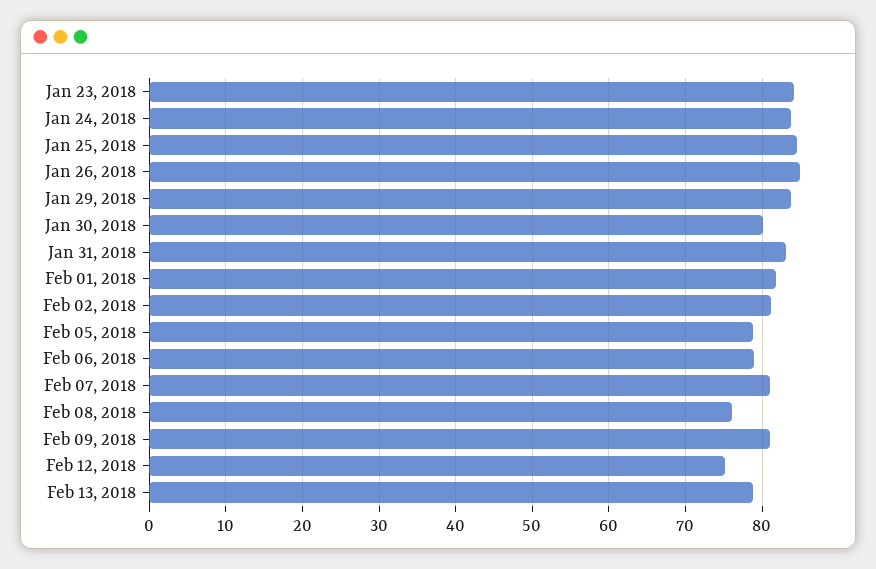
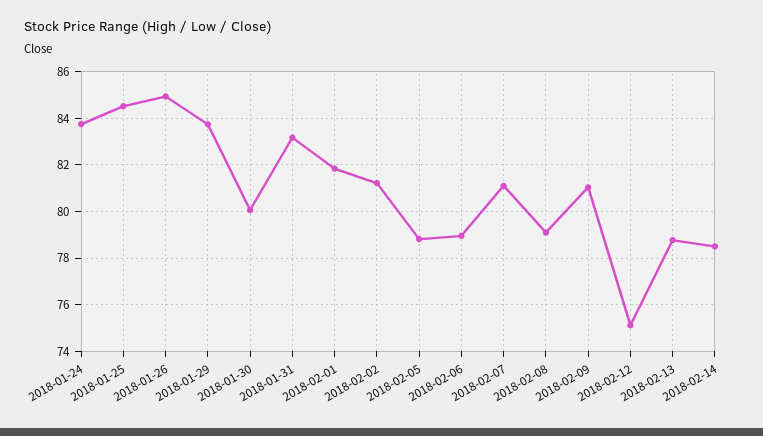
Jan 23, 2018: 84 -> none
Feb 08, 2018: 76 -> 79
2018-02-14: none -> 78.5

